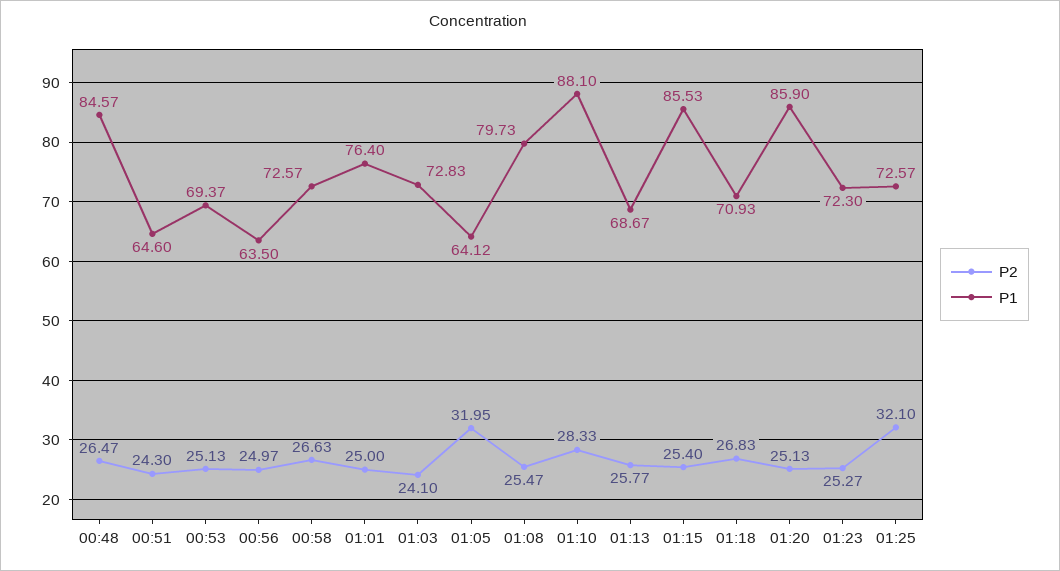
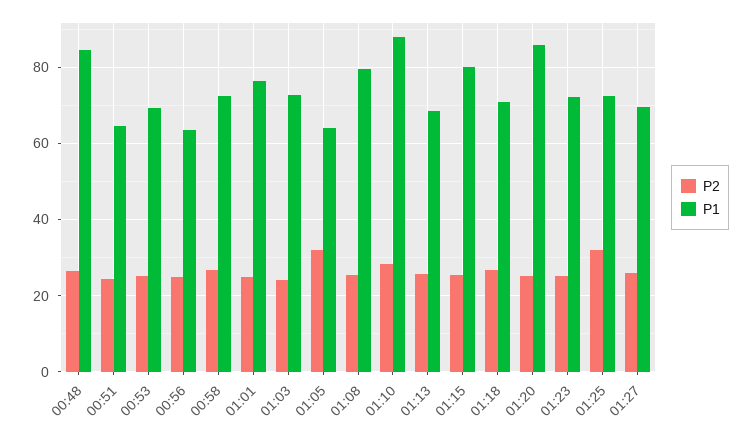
P1, 01:15: 85.53 -> 80
P2, 01:27: none -> 26
P1, 01:27: none -> 70

